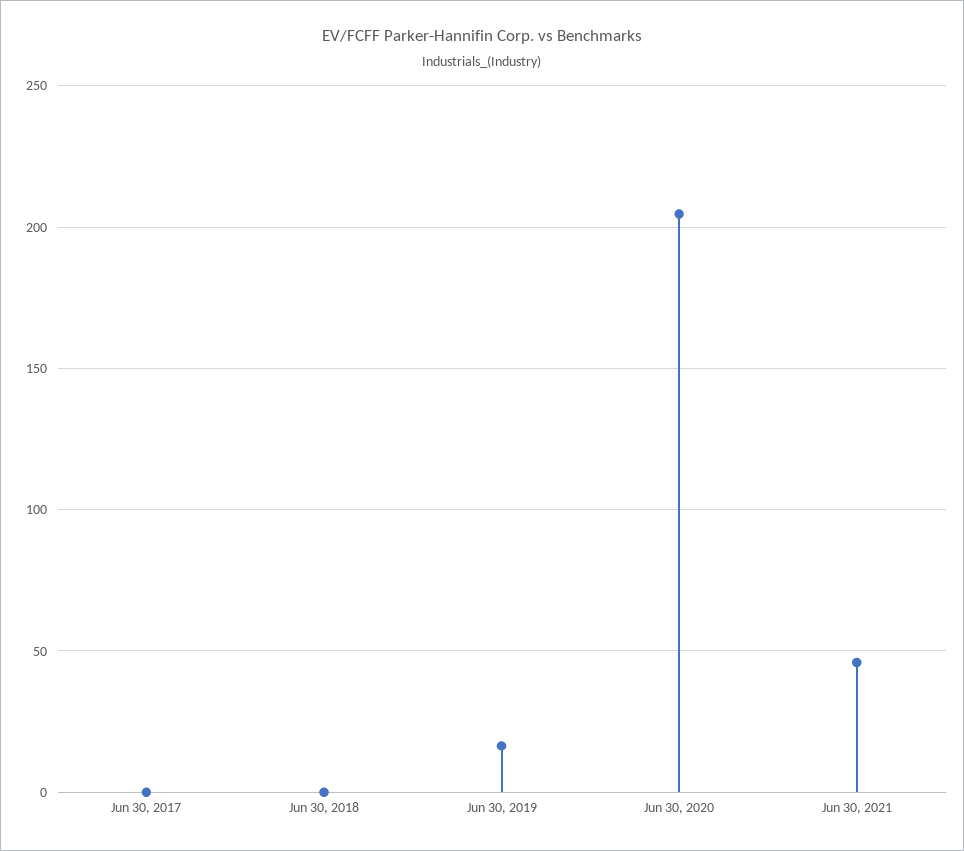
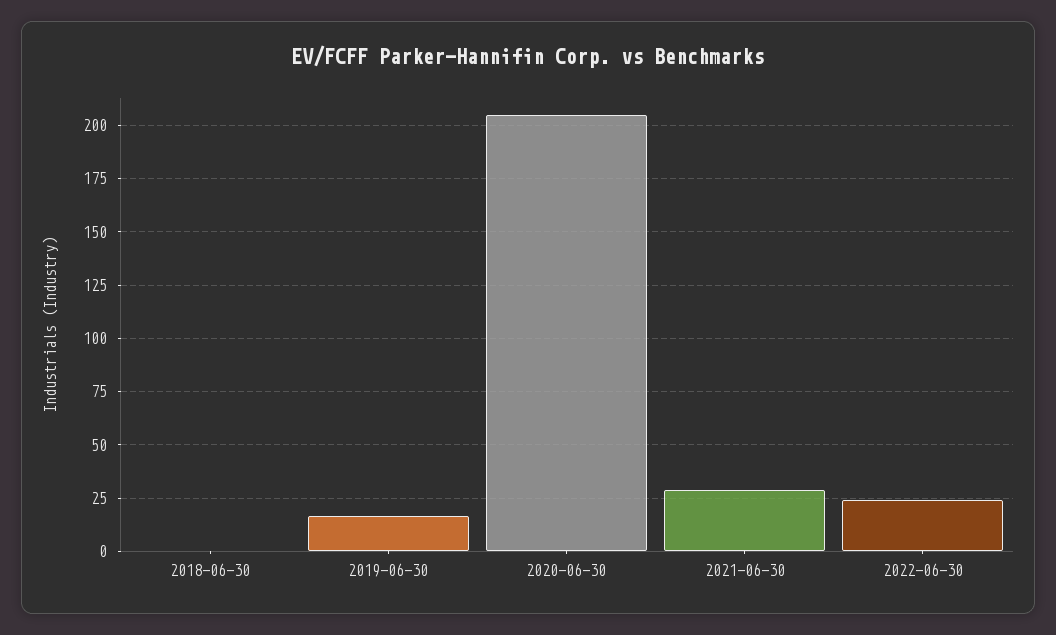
Jun 30, 2017: 0 -> none
Jun 30, 2021: 45 -> 30
2022-06-30: none -> 25

